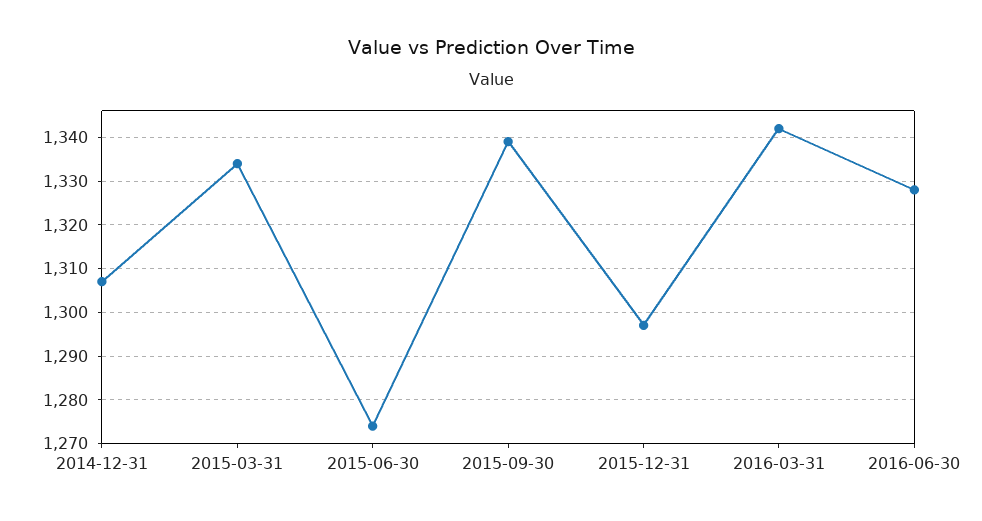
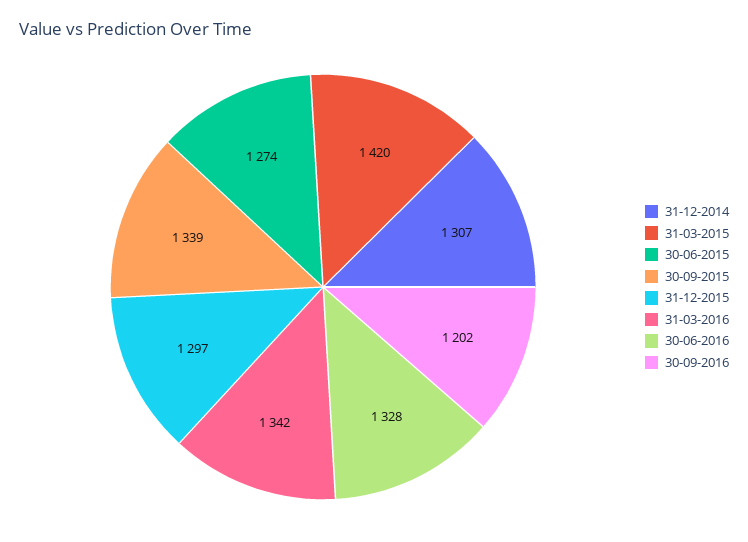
2015-03-31: 1335 -> 1420
30-09-2016: none -> 1202

